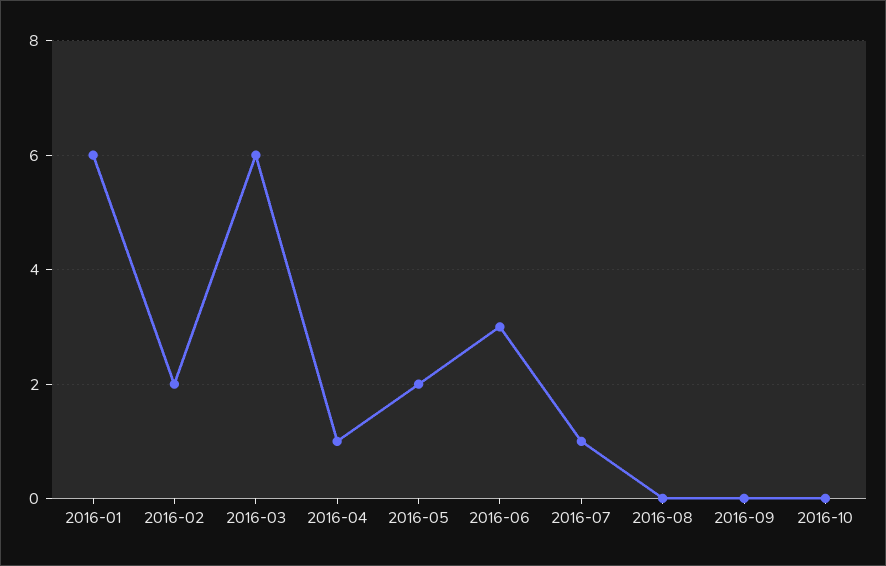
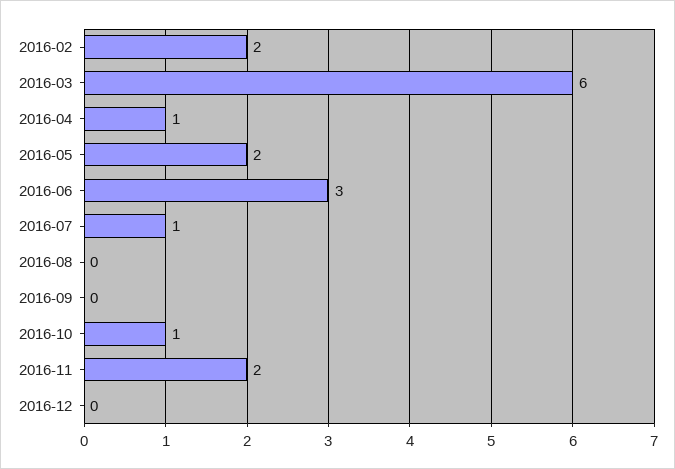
2016-01: 6 -> none
2016-10: 0 -> 1
2016-11: none -> 2
2016-12: none -> 0

